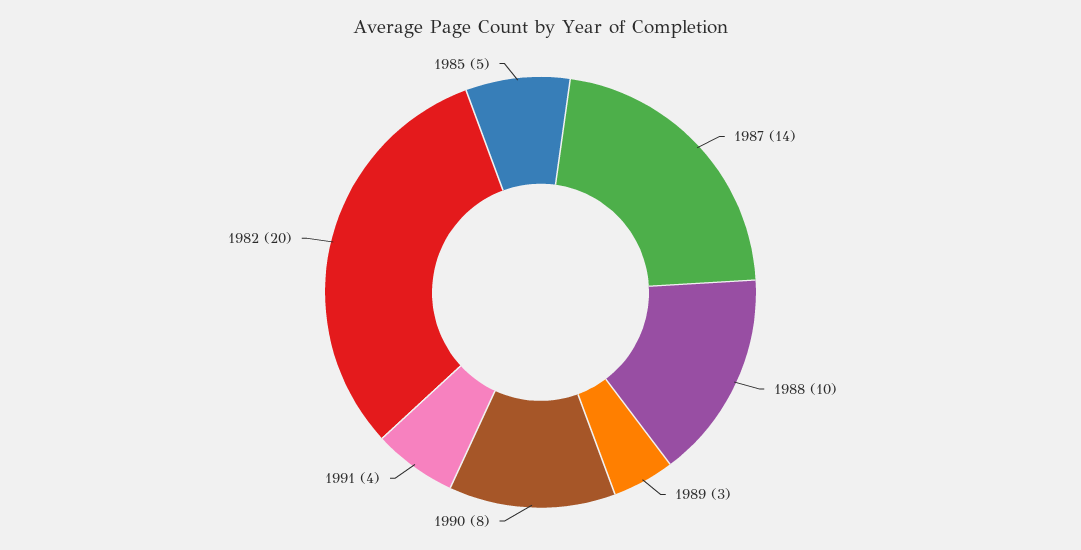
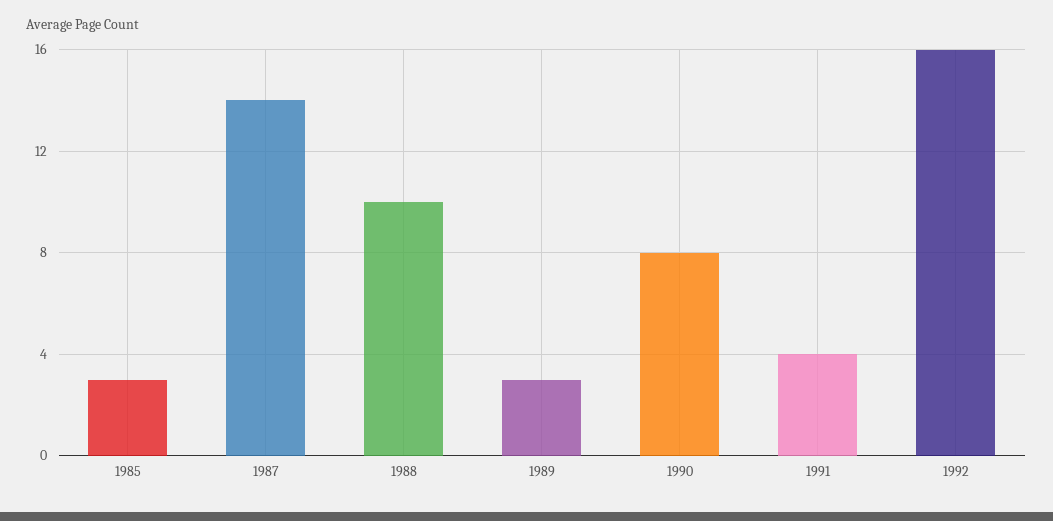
1982: 20 -> none
1985: 5 -> 3
1992: none -> 16

